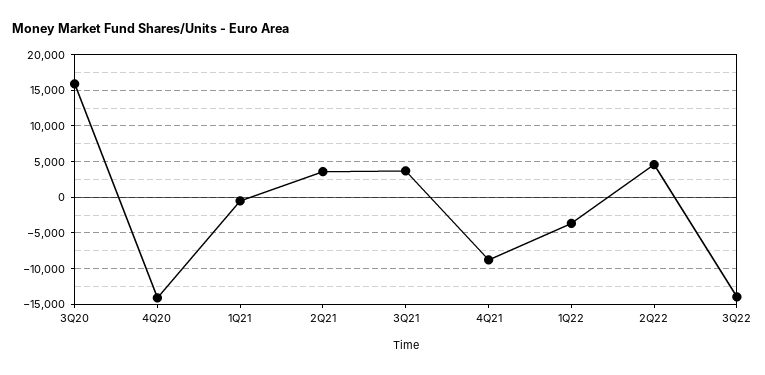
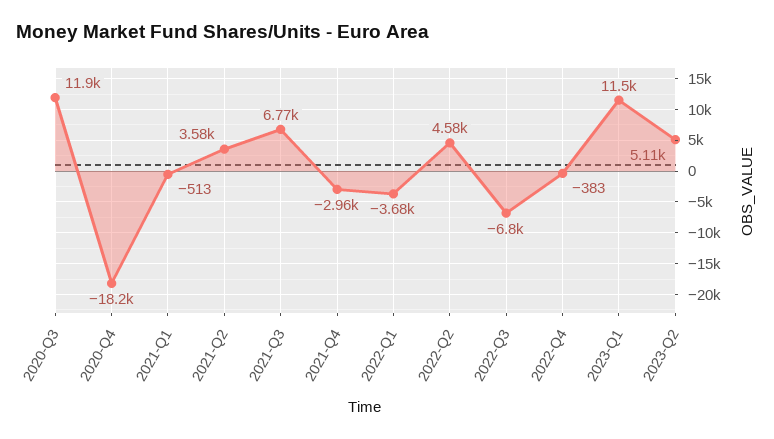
3Q20: 16000 -> 11900
4Q20: -14000 -> -18200
3Q21: 4000 -> 6770
4Q21: -9000 -> -2960
3Q22: -14000 -> -6800
2022-Q4: none -> -383
2023-Q1: none -> 11500
2023-Q2: none -> 5110

